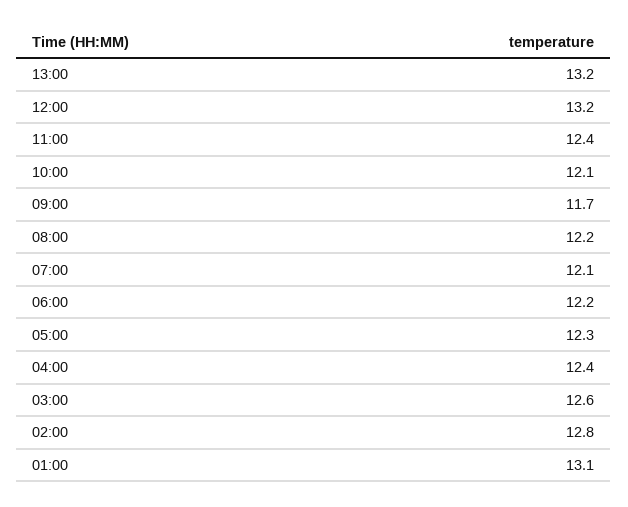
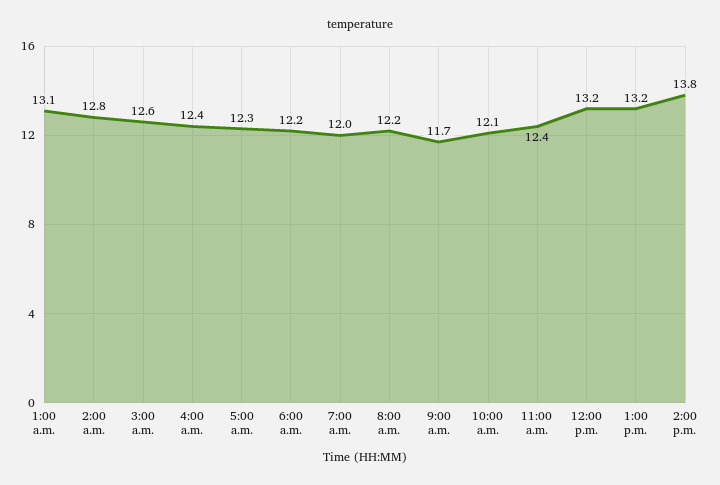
07:00: 12.1 -> 12
2:00 p.m.: none -> 13.8

